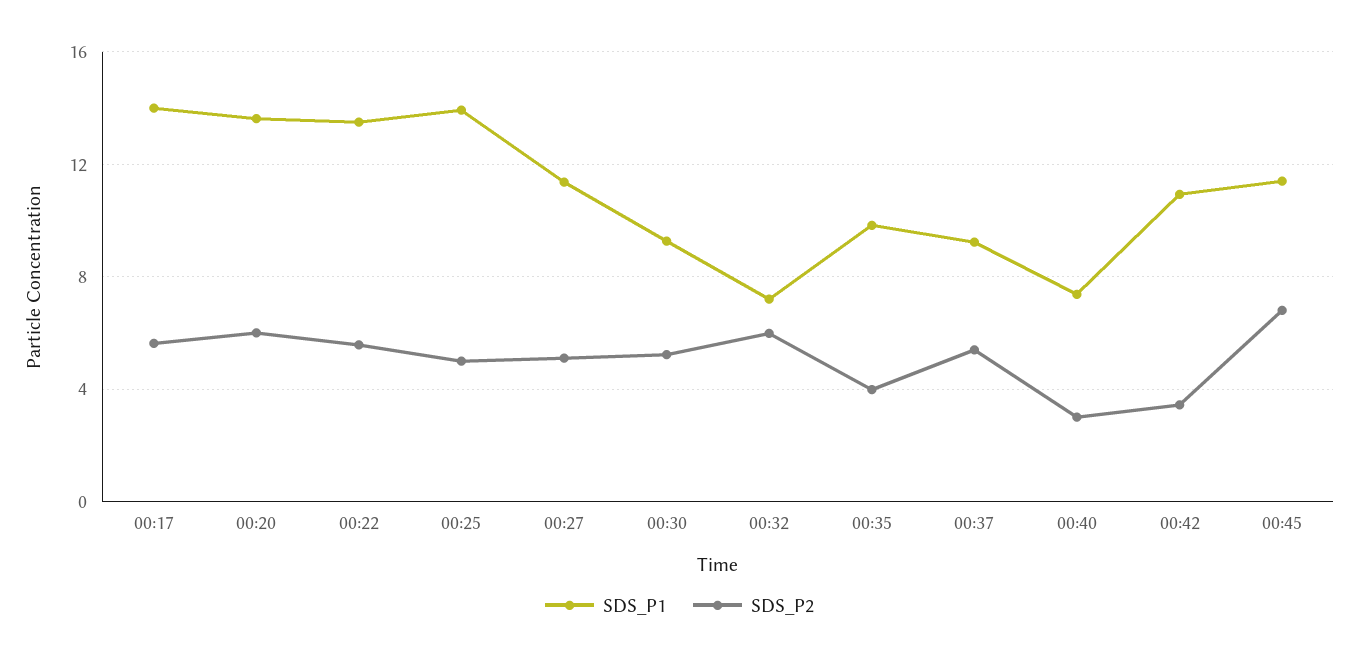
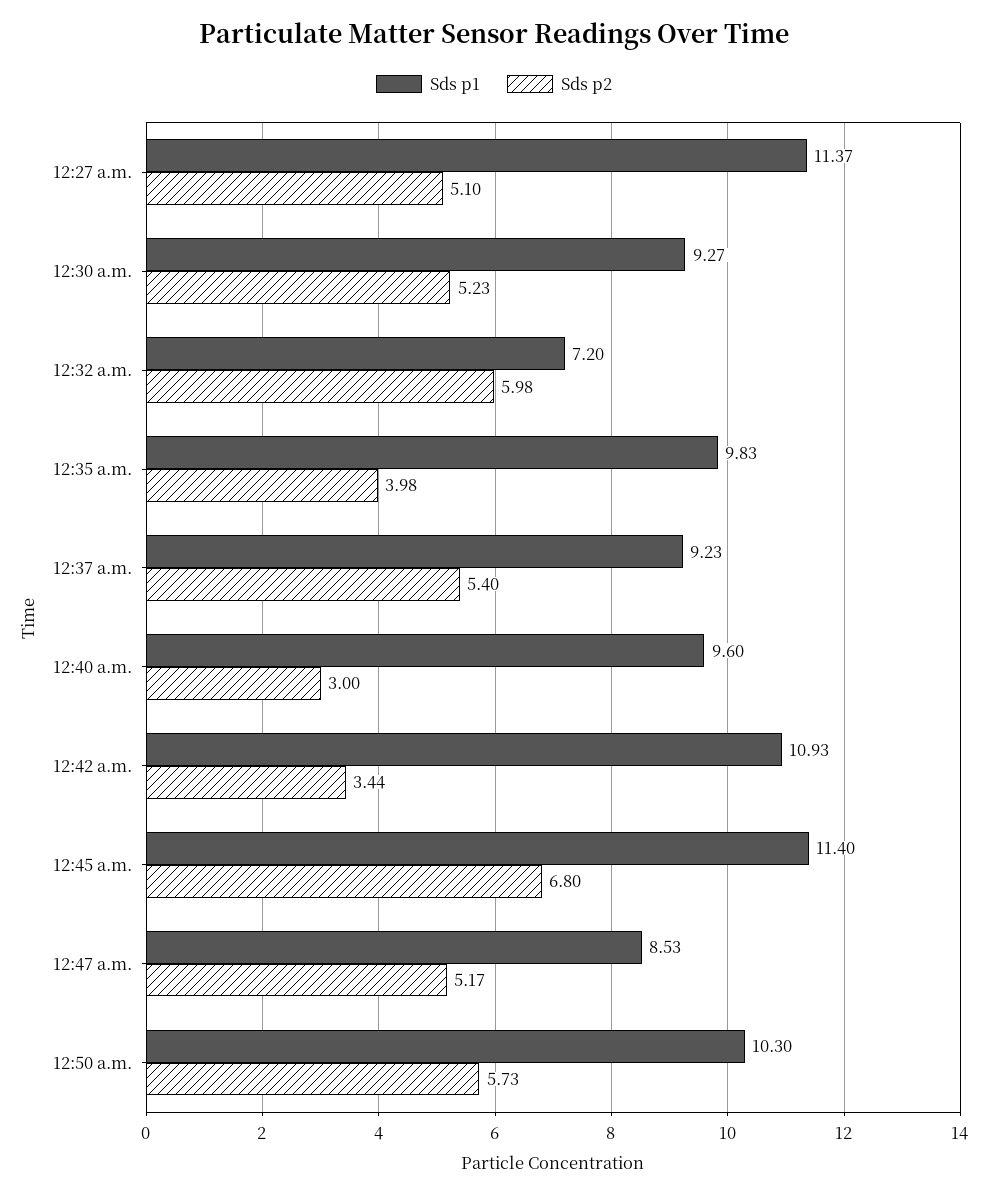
SDS_P1, 00:17: 14 -> none
SDS_P2, 00:17: 5.5 -> none
SDS_P1, 00:20: 13.5 -> none
SDS_P2, 00:20: 6 -> none
SDS_P1, 00:22: 13.5 -> none
SDS_P2, 00:22: 5.5 -> none
SDS_P1, 00:25: 14 -> none
SDS_P2, 00:25: 5 -> none
SDS_P1, 00:40: 7.5 -> 9.6
SDS_P1, 12:47 a.m.: none -> 8.53
SDS_P2, 12:47 a.m.: none -> 5.17
SDS_P1, 12:50 a.m.: none -> 10.3
SDS_P2, 12:50 a.m.: none -> 5.73

